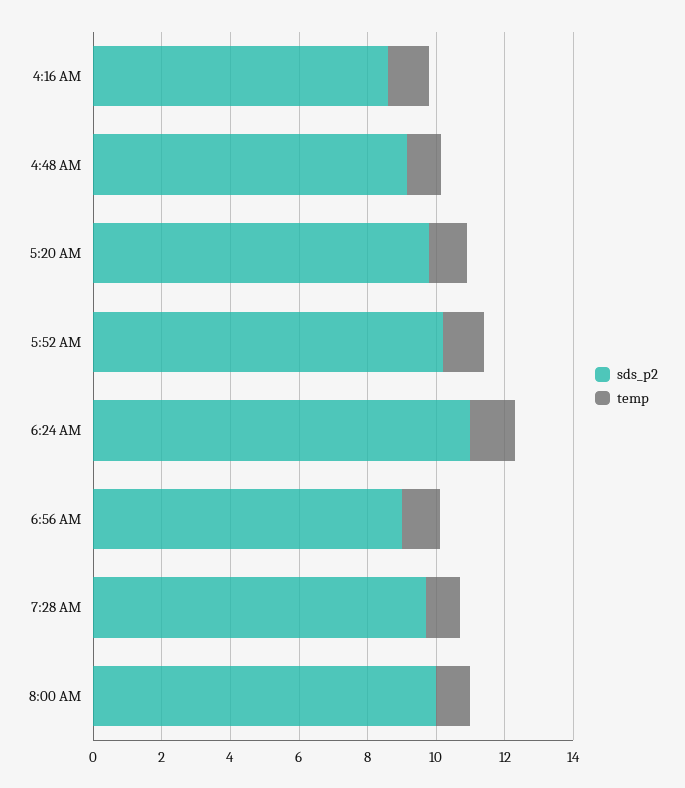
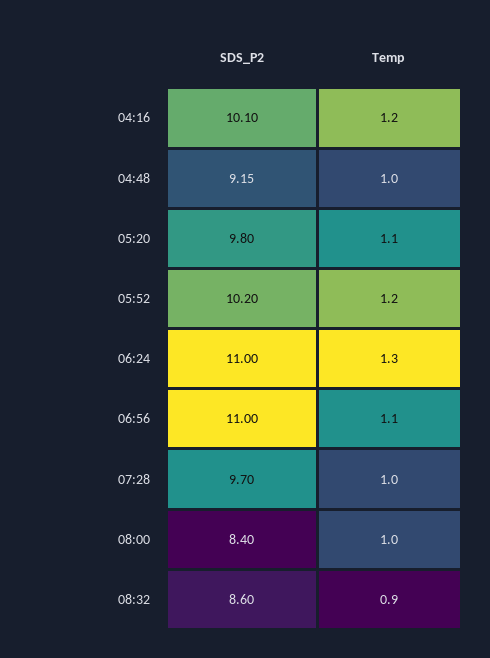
sds_p2, 4:16 AM: 8.5 -> 10.1
sds_p2, 6:56 AM: 9 -> 11
sds_p2, 8:00 AM: 10 -> 8.4
sds_p2, 08:32: none -> 8.6
temp, 08:32: none -> 0.9

